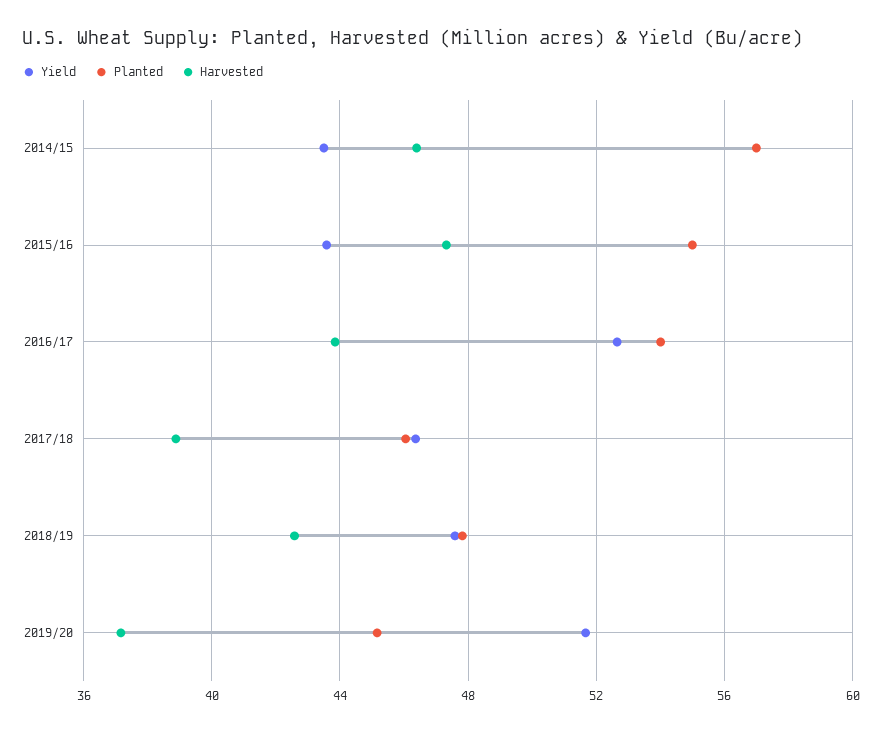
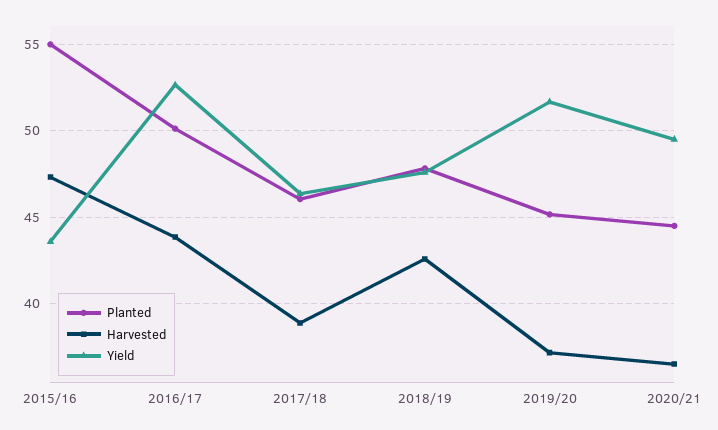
Yield, 2014/15: 43.5 -> none
Planted, 2014/15: 57 -> none
Harvested, 2014/15: 46.5 -> none
Planted, 2016/17: 54 -> 50
Planted, 2020/21: none -> 44.5
Harvested, 2020/21: none -> 36.5
Yield, 2020/21: none -> 49.5

